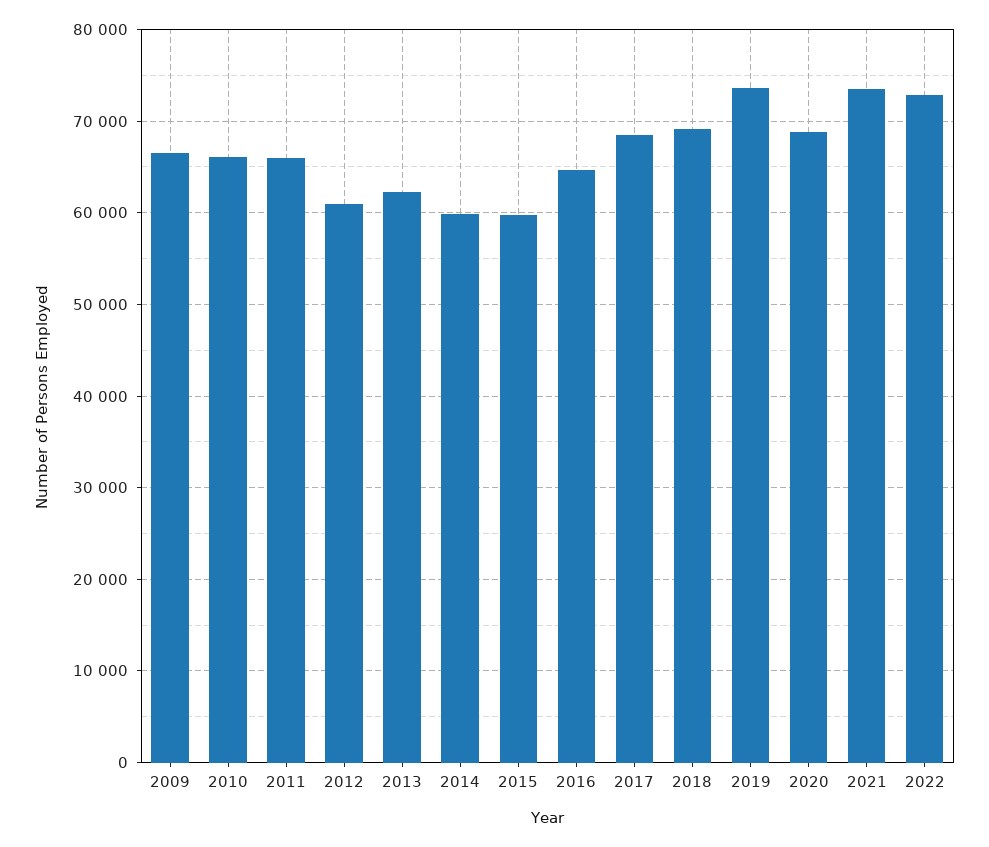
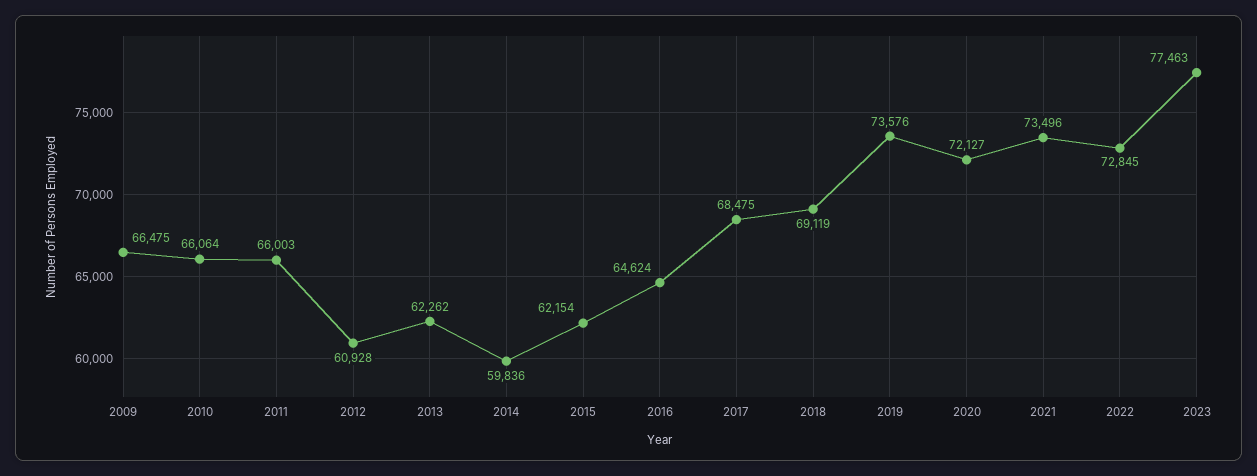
2015: 60000 -> 62154
2020: 69000 -> 72127
2023: none -> 77463

